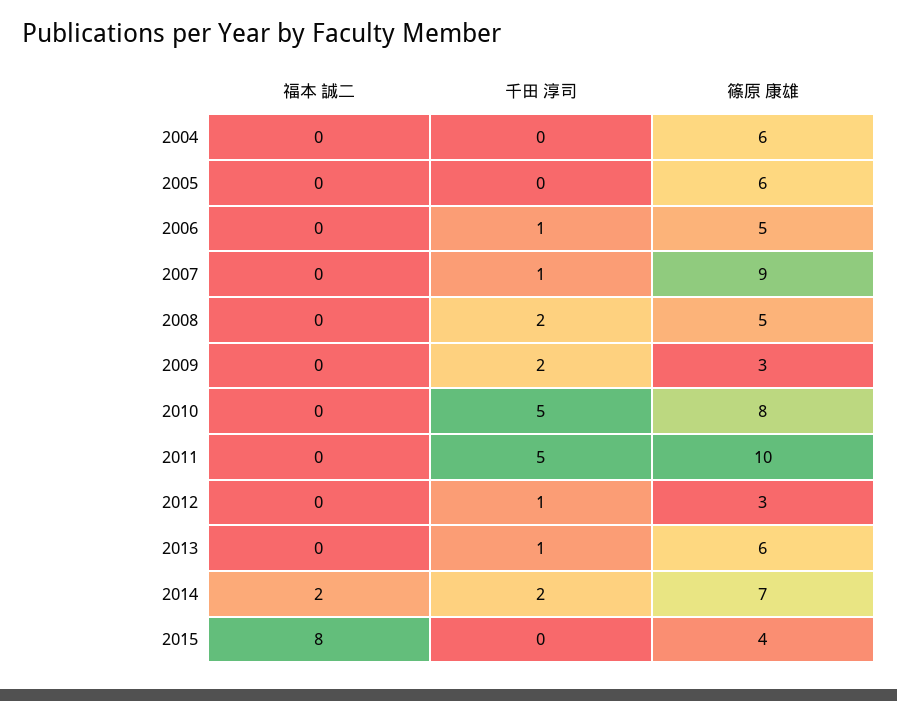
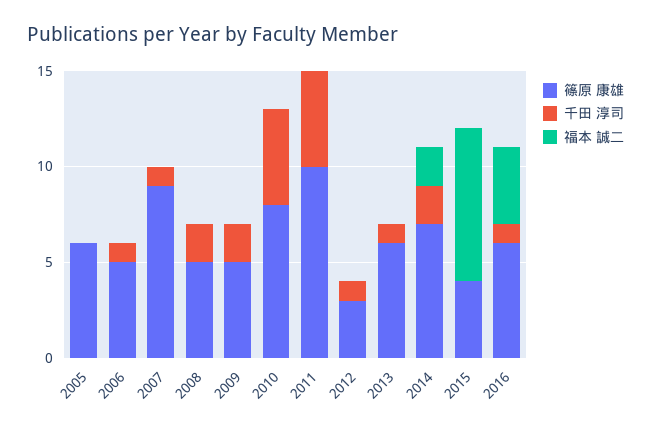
福本 誠二, 2004: 0 -> none
千田 淳司, 2004: 0 -> none
篠原 康雄, 2004: 6 -> none
篠原 康雄, 2009: 3 -> 5
篠原 康雄, 2016: none -> 6
千田 淳司, 2016: none -> 1
福本 誠二, 2016: none -> 4

